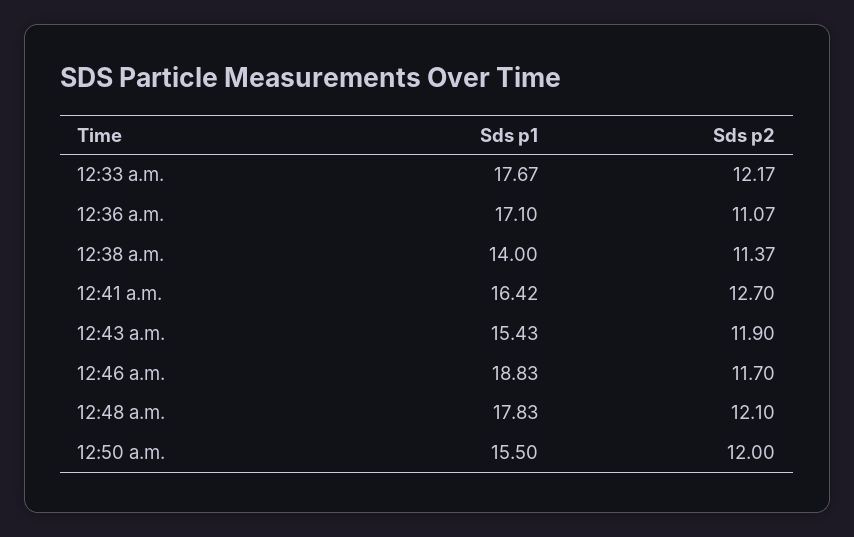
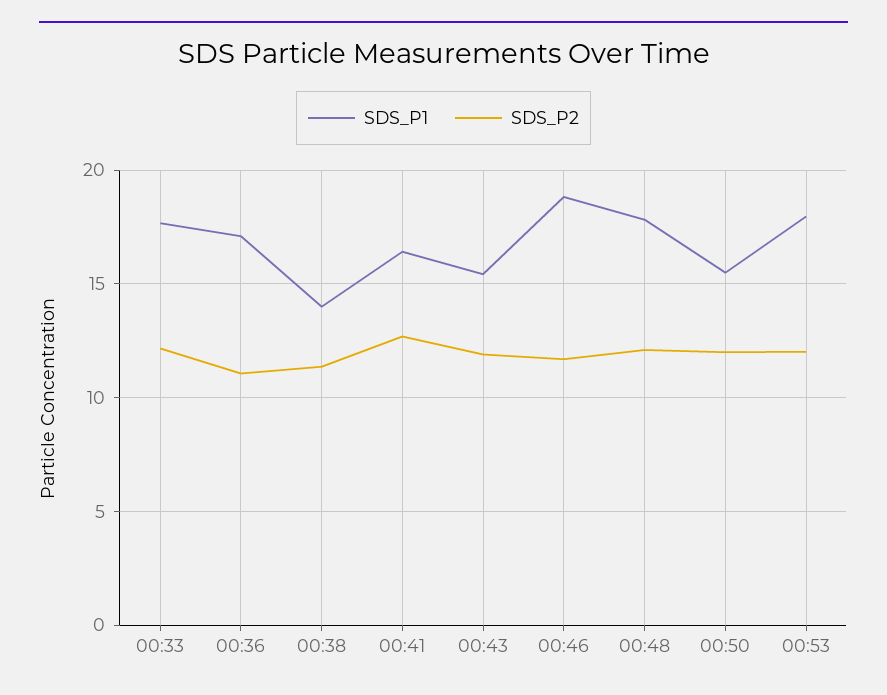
Sds p1, 00:53: none -> 18
Sds p2, 00:53: none -> 12

